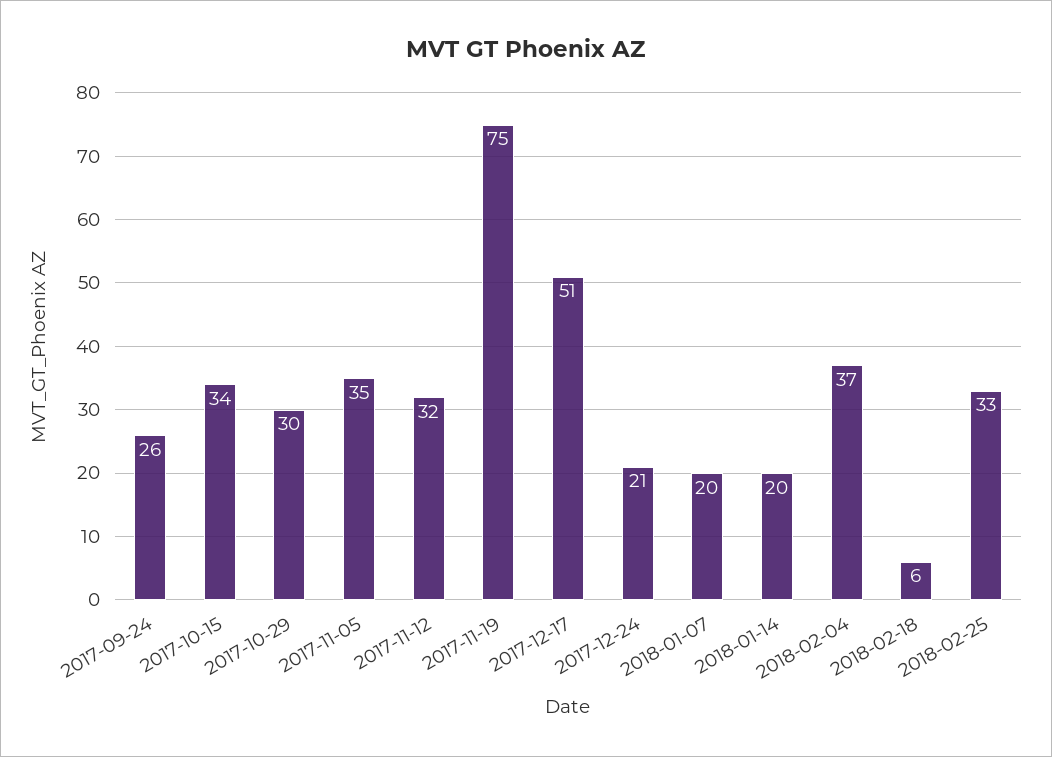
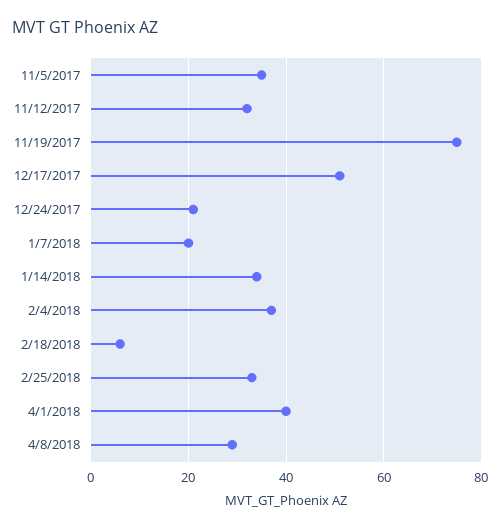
2017-09-24: 26 -> none
2017-10-15: 34 -> none
2017-10-29: 30 -> none
2018-01-14: 20 -> 35
4/1/2018: none -> 40
4/8/2018: none -> 30

